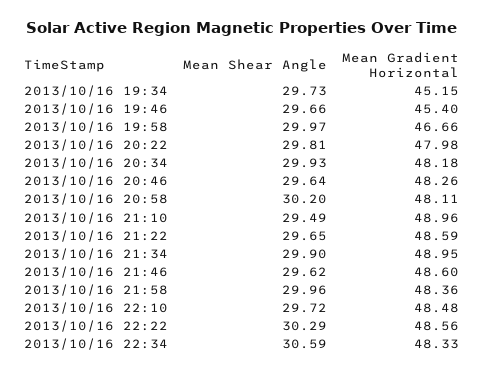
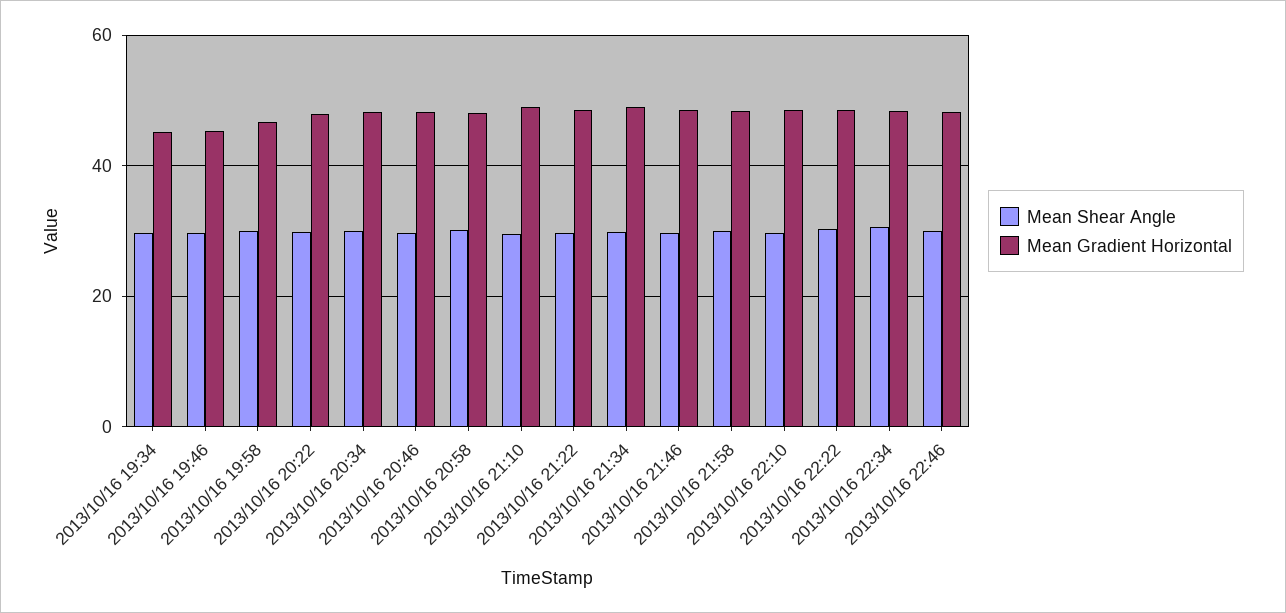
Mean Shear Angle, 2013/10/16 22:46: none -> 30
Mean Gradient Horizontal, 2013/10/16 22:46: none -> 48

